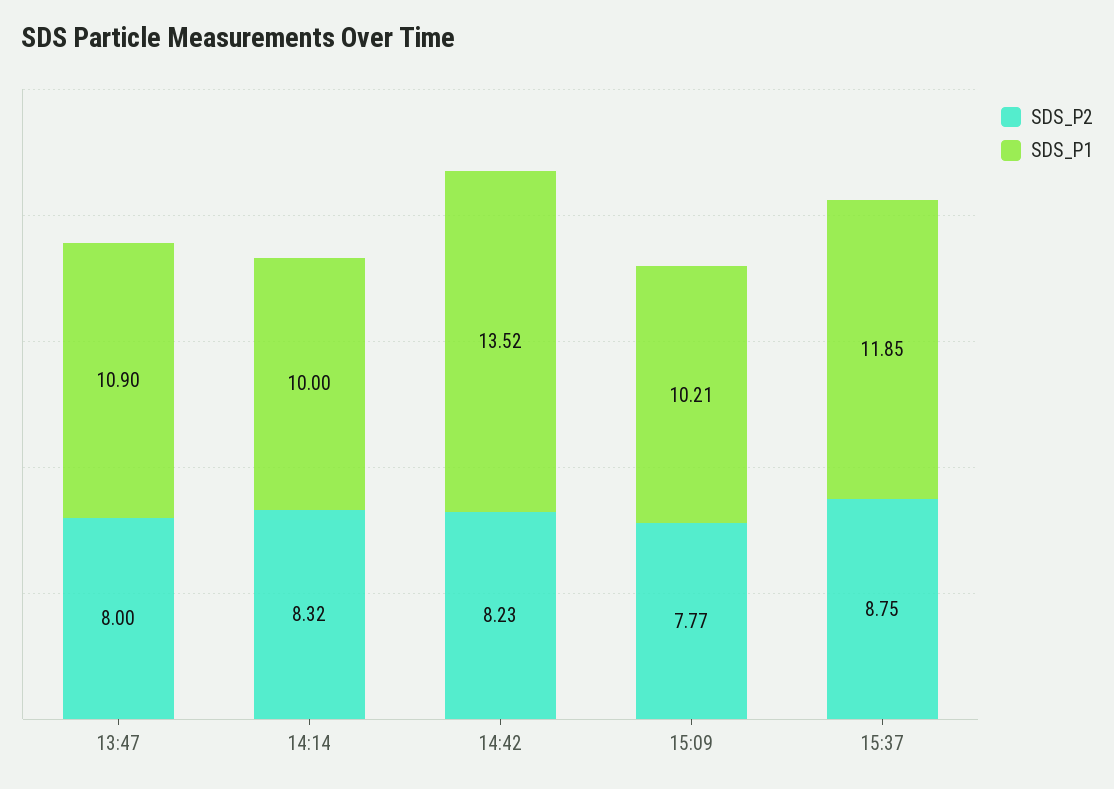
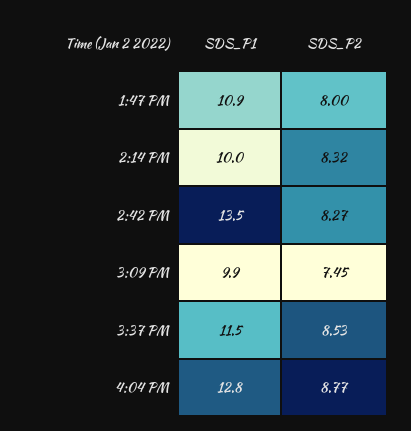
SDS_P2, 14:42: 8.23 -> 8.27
SDS_P2, 15:09: 7.77 -> 7.45
SDS_P1, 15:09: 10.21 -> 9.9
SDS_P2, 15:37: 8.75 -> 8.53
SDS_P1, 15:37: 11.85 -> 11.5
SDS_P1, 4:04 PM: none -> 12.8
SDS_P2, 4:04 PM: none -> 8.77

